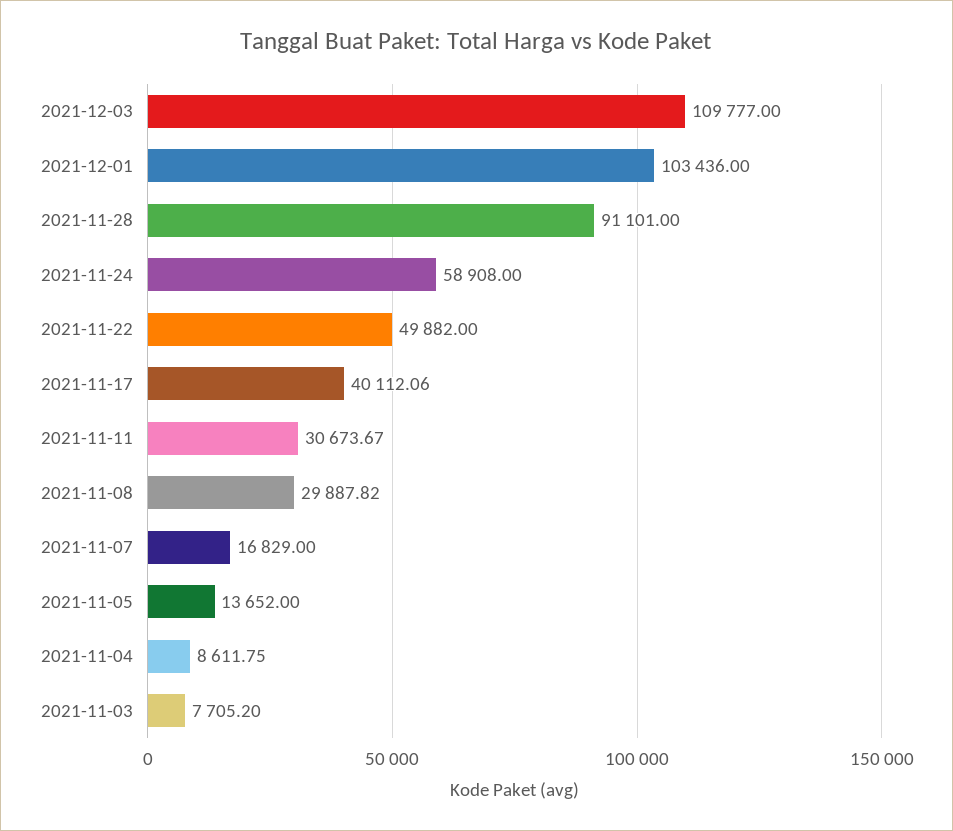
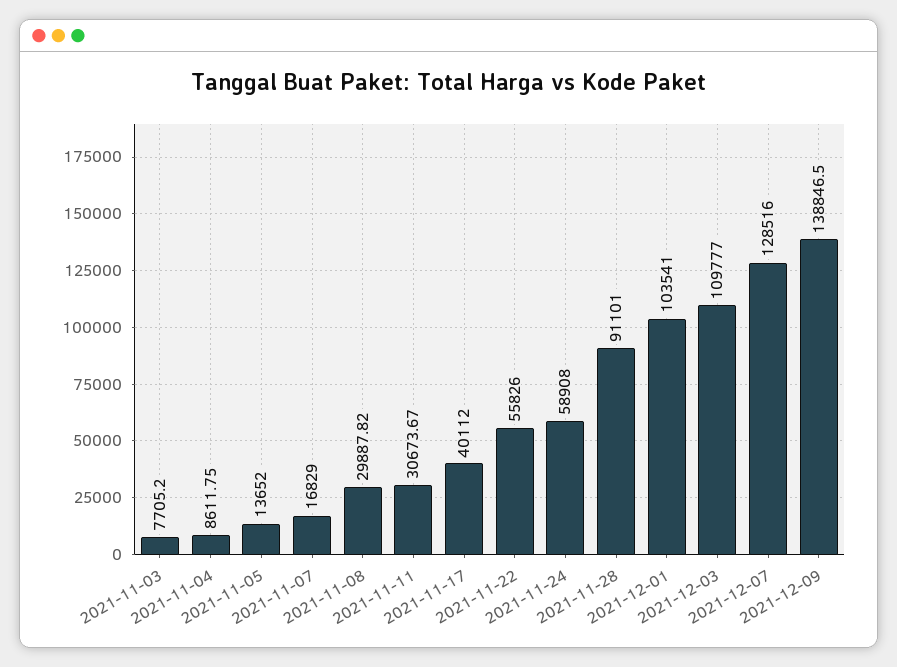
2021-12-01: 103436 -> 103541
2021-11-22: 49882 -> 55826
2021-11-17: 40112.06 -> 40112
2021-12-07: none -> 128516
2021-12-09: none -> 138846.5

